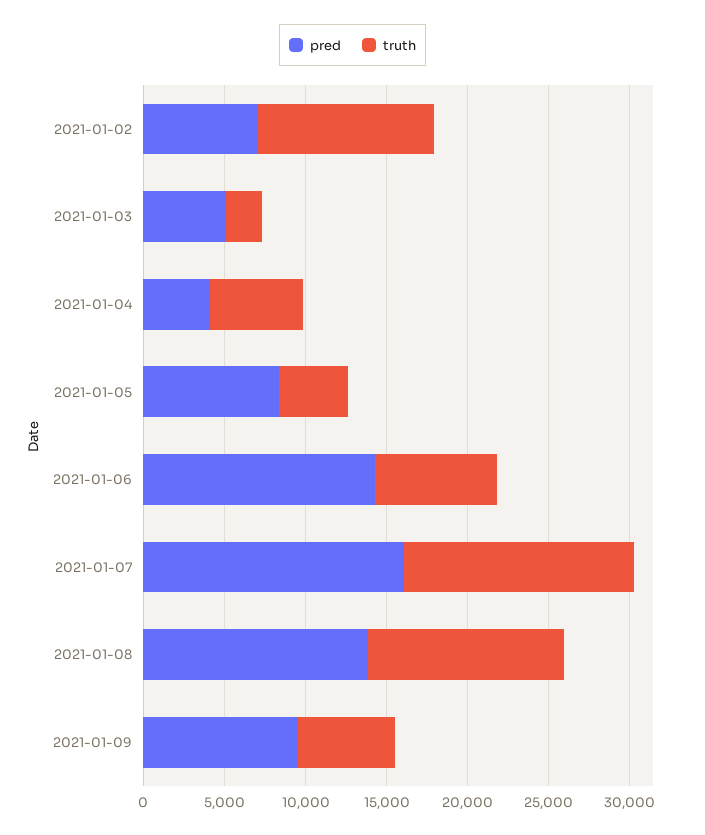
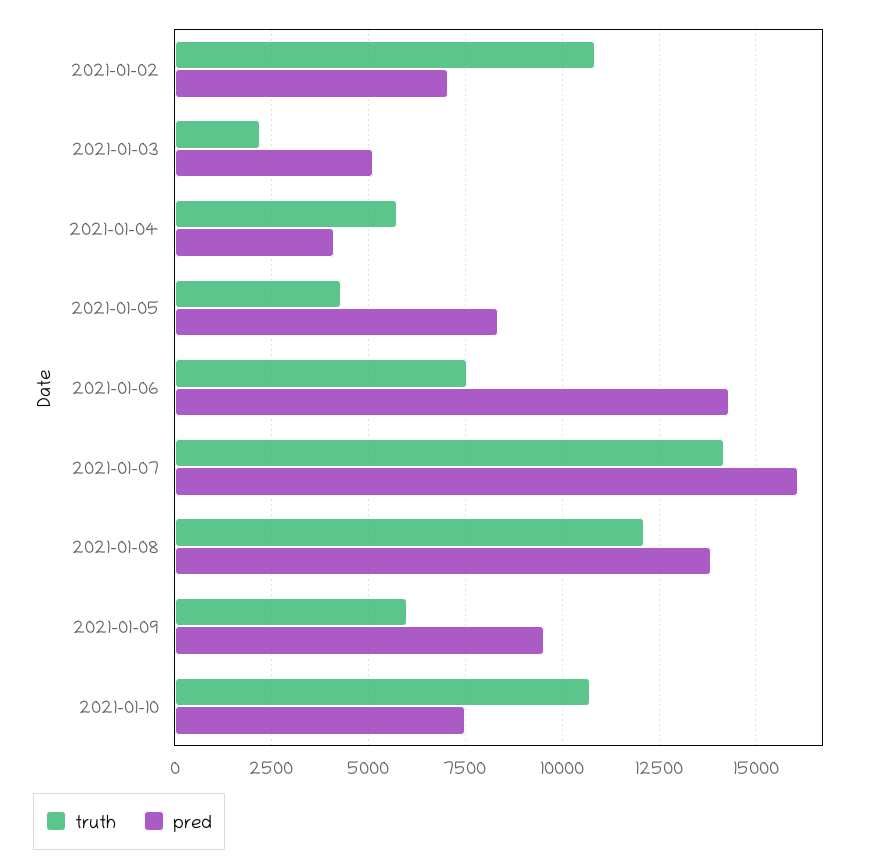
truth, 2021-01-10: none -> 10750
pred, 2021-01-10: none -> 7500

